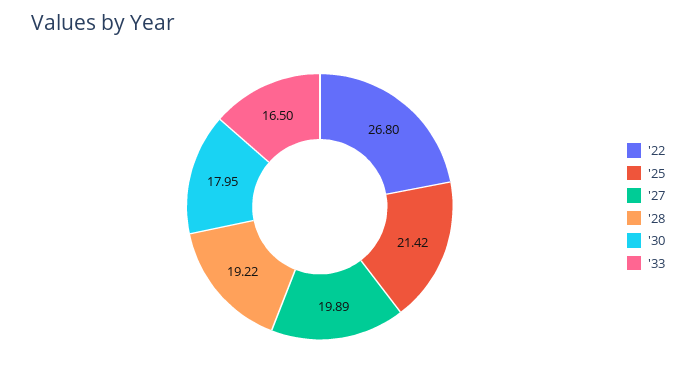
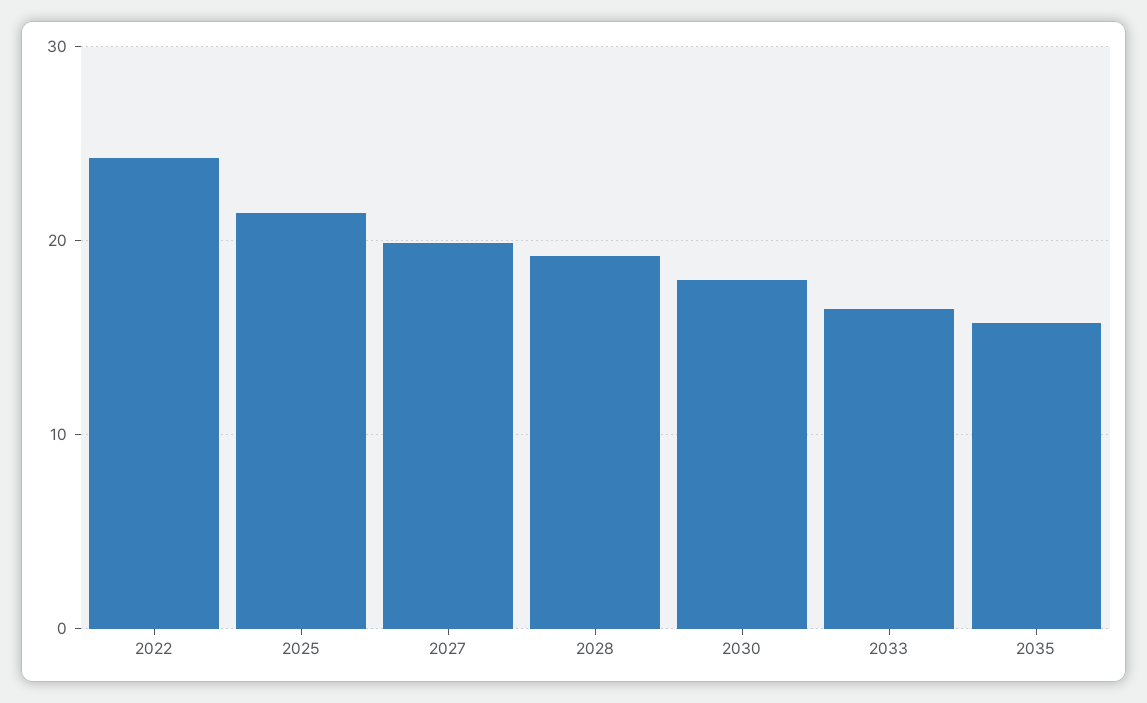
'22: 26.8 -> 24
2035: none -> 16

